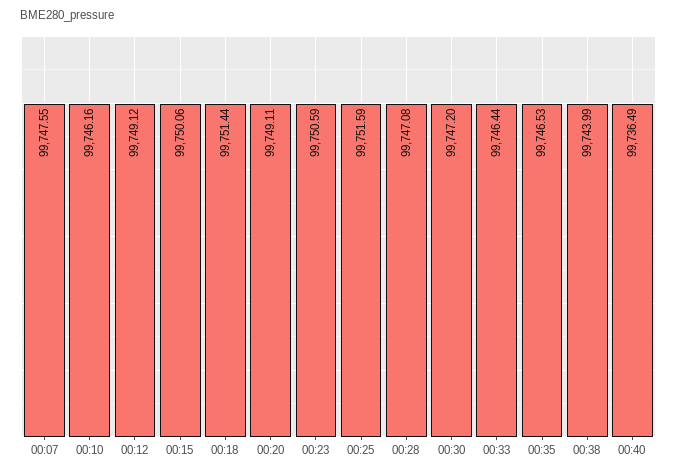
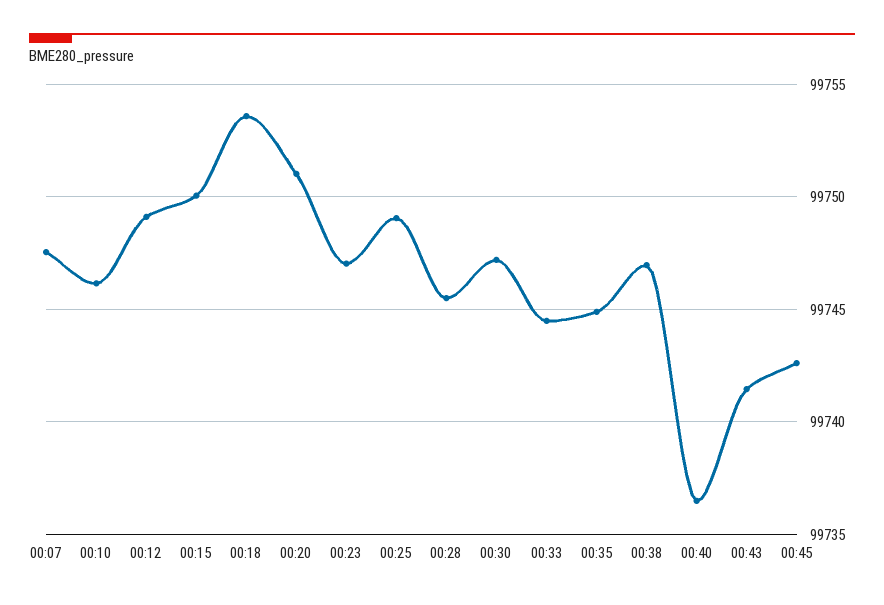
00:18: 99751.44 -> 99753.5
00:20: 99749.11 -> 99751
00:23: 99750.59 -> 99747
00:25: 99751.59 -> 99749
00:28: 99747.08 -> 99745.5
00:33: 99746.44 -> 99744.5
00:35: 99746.53 -> 99745
00:38: 99743.99 -> 99747
00:43: none -> 99741.5
00:45: none -> 99742.5

